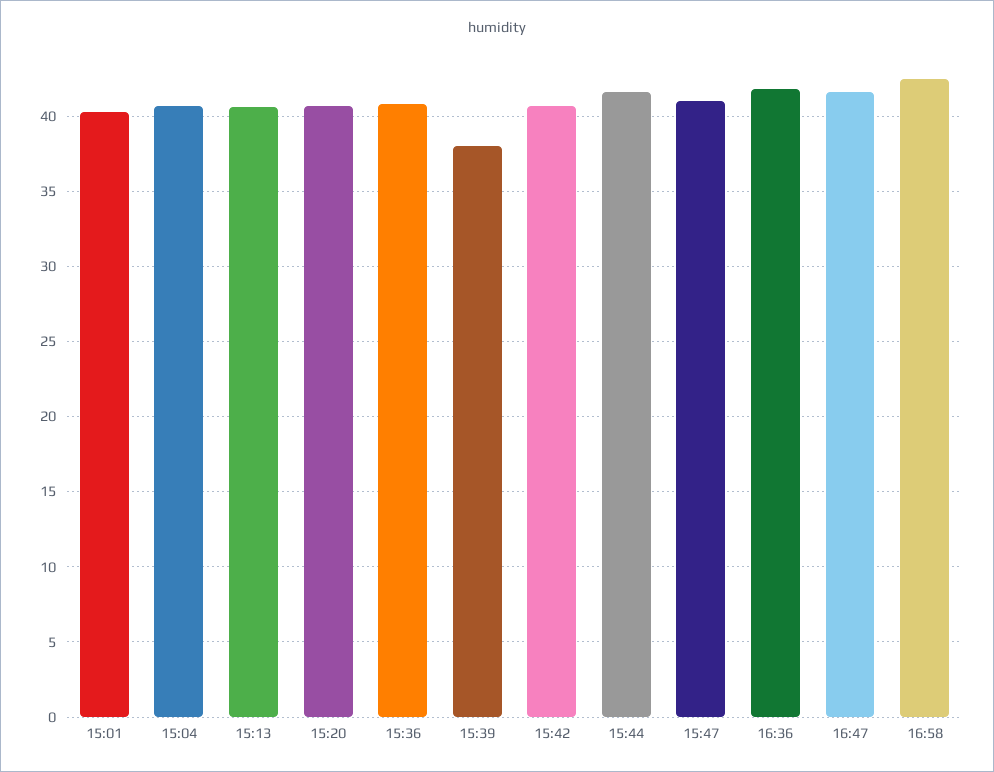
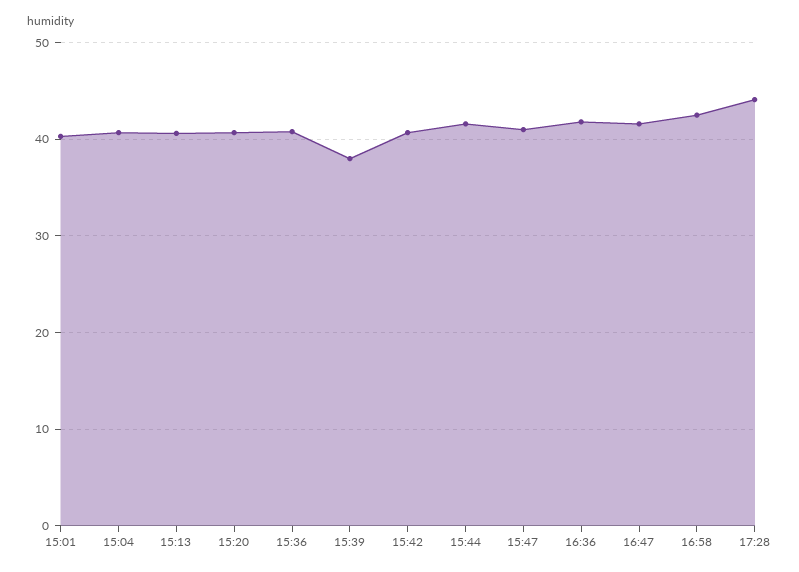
17:28: none -> 44

